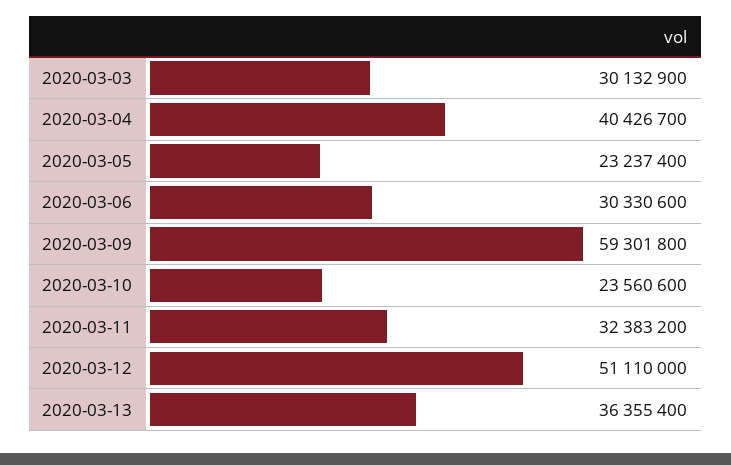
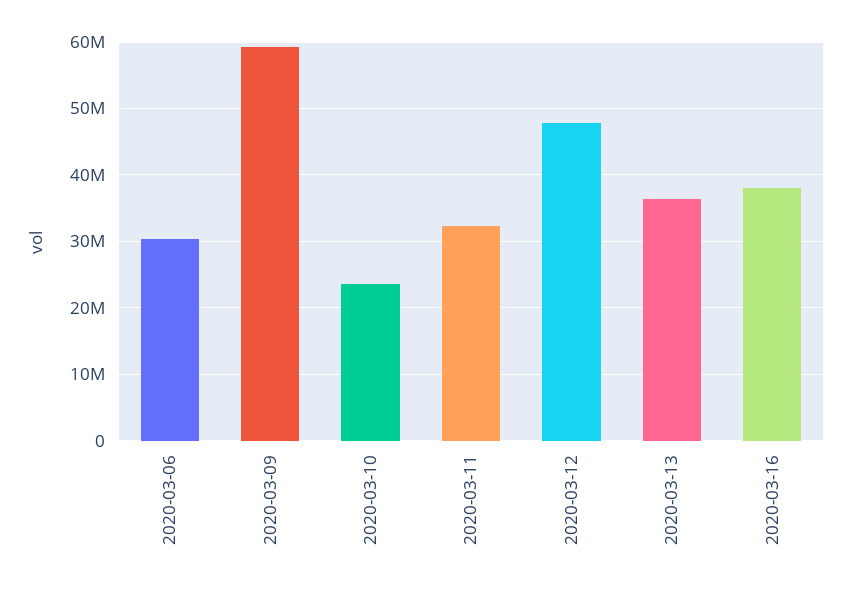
2020-03-03: 30132900 -> none
2020-03-04: 40426700 -> none
2020-03-05: 23237400 -> none
2020-03-12: 51110000 -> 48000000
2020-03-16: none -> 38000000

